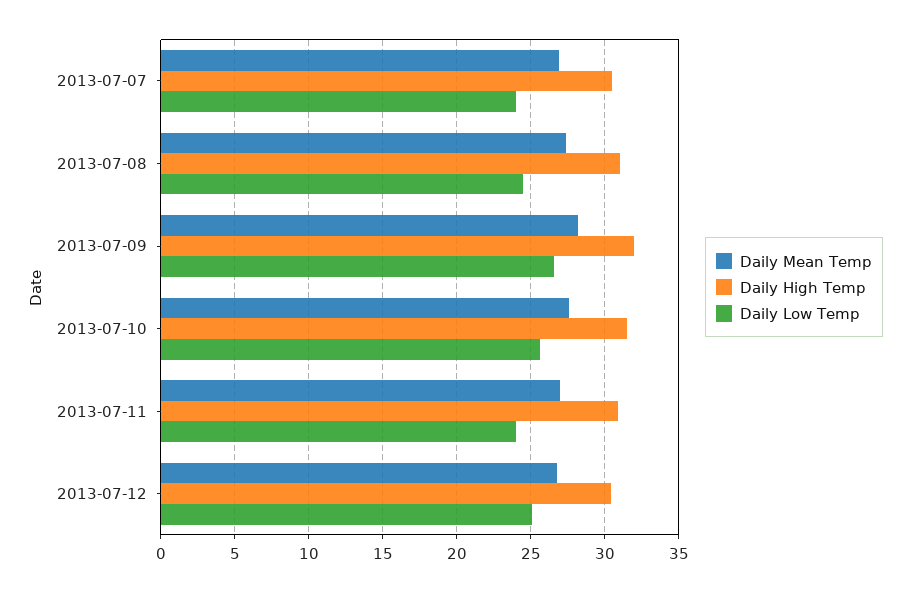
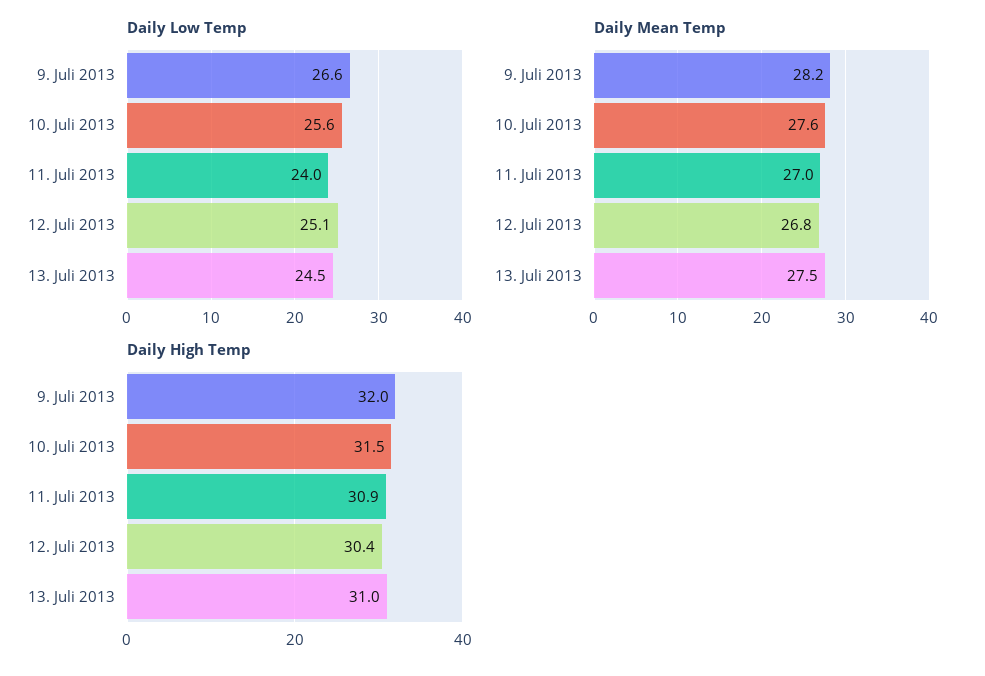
Daily Mean Temp, 2013-07-07: 27 -> none
Daily High Temp, 2013-07-07: 30.5 -> none
Daily Low Temp, 2013-07-07: 24 -> none
Daily Mean Temp, 2013-07-08: 27.5 -> none
Daily High Temp, 2013-07-08: 31 -> none
Daily Low Temp, 2013-07-08: 24.5 -> none
Daily Low Temp, 13. Juli 2013: none -> 24.5
Daily Mean Temp, 13. Juli 2013: none -> 27.5
Daily High Temp, 13. Juli 2013: none -> 31

